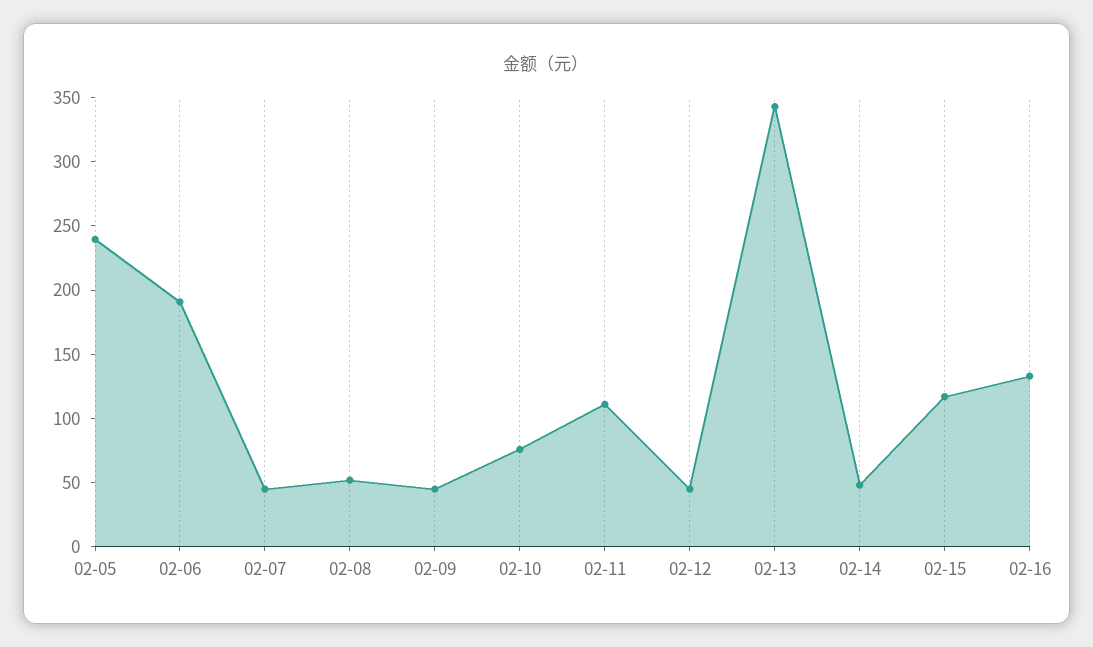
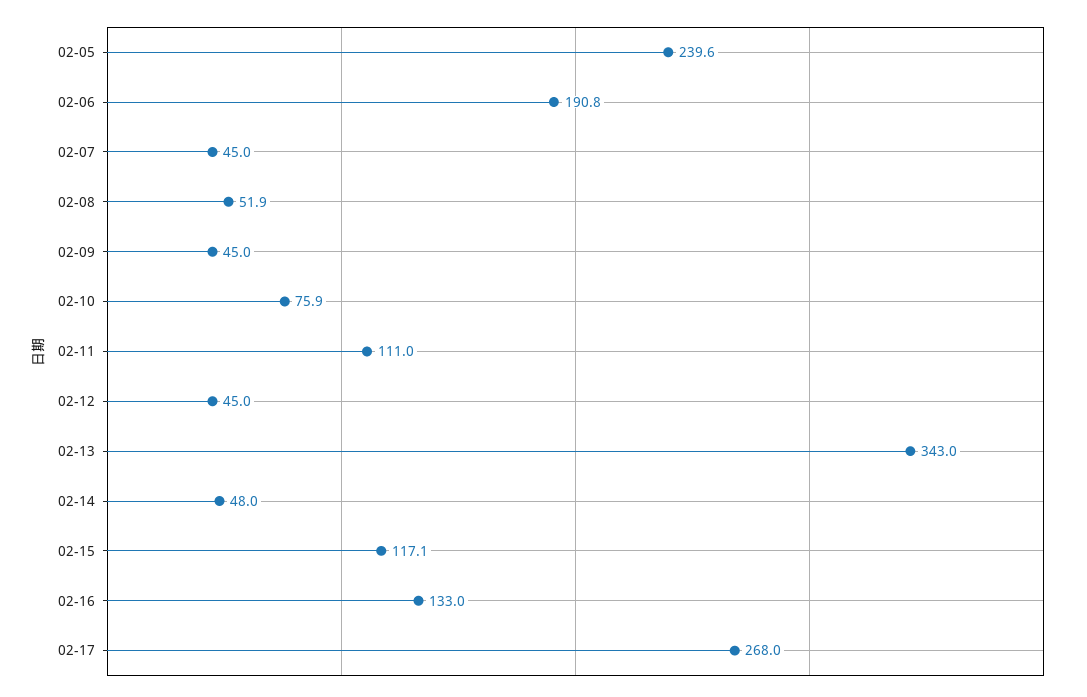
02-17: none -> 268

